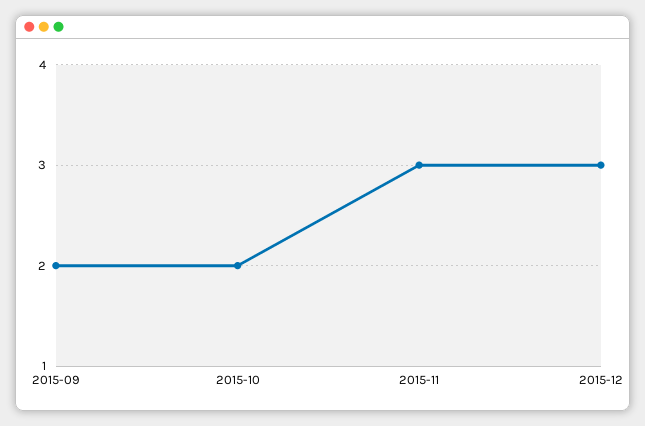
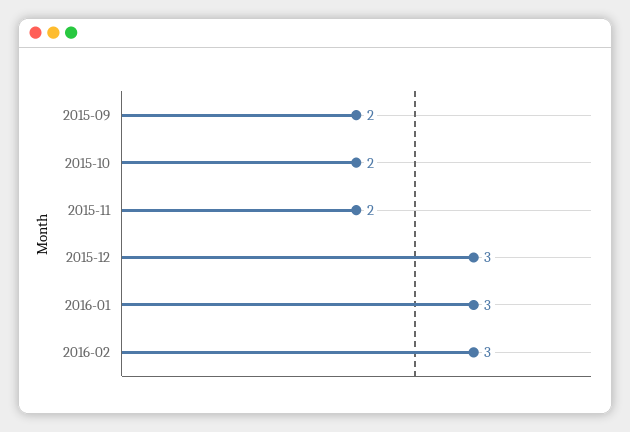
2015-11: 3 -> 2
2016-01: none -> 3
2016-02: none -> 3

